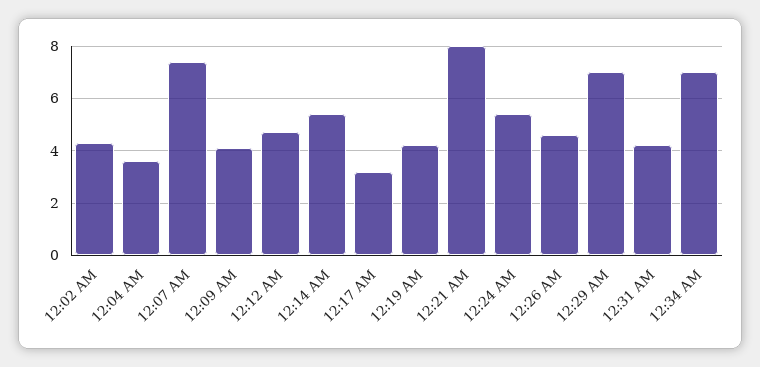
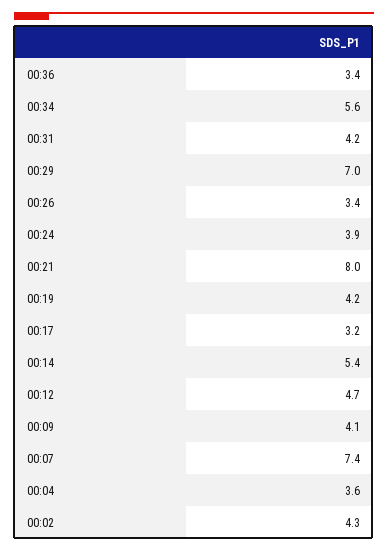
12:24 AM: 5.5 -> 3.9
12:26 AM: 4.5 -> 3.4
12:34 AM: 7 -> 5.6
00:36: none -> 3.4

